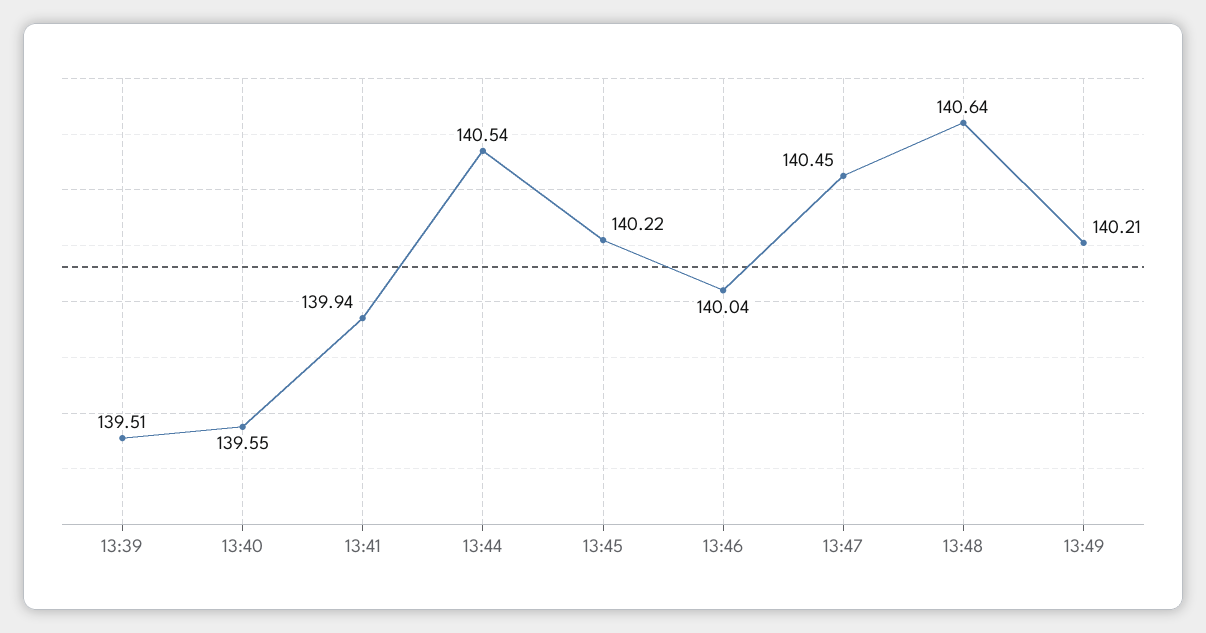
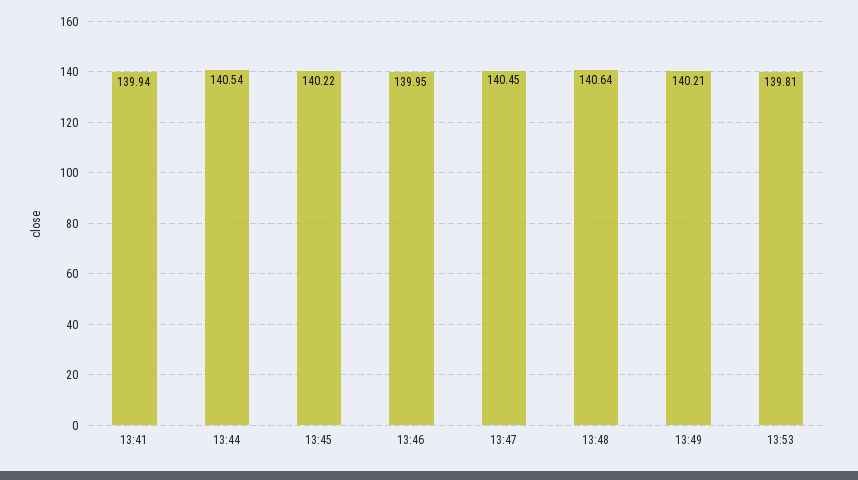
13:39: 139.51 -> none
13:40: 139.55 -> none
13:46: 140.04 -> 139.95
13:53: none -> 139.81

